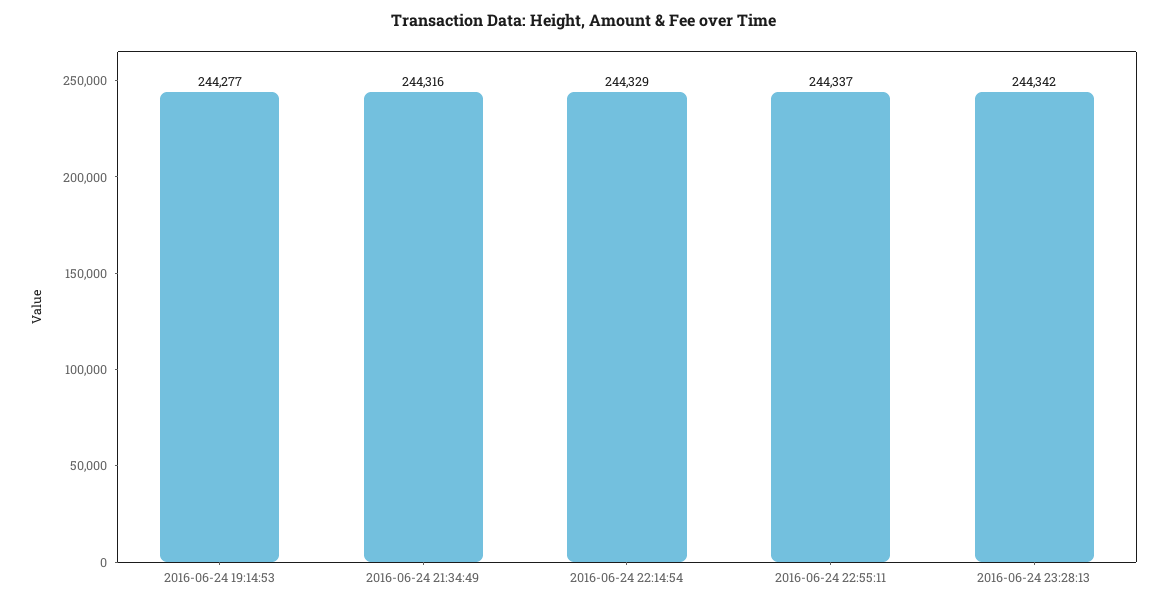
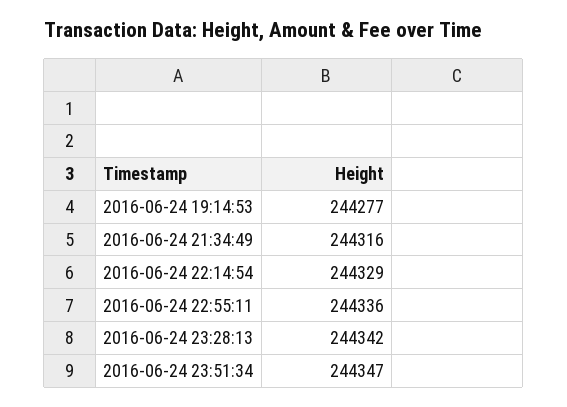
2016-06-24 22:55:11: 244337 -> 244336
2016-06-24 23:51:34: none -> 244347

